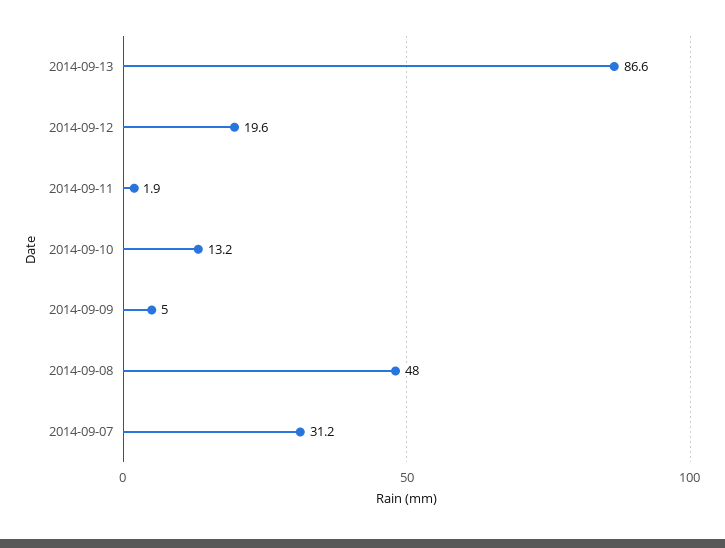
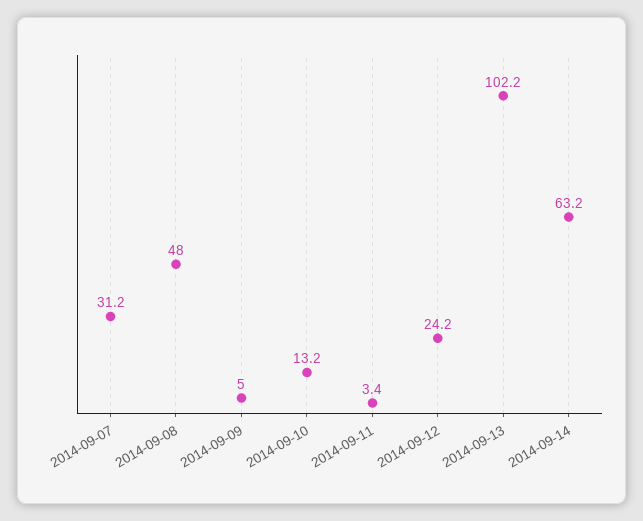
2014-09-13: 86.6 -> 102.2
2014-09-12: 19.6 -> 24.2
2014-09-11: 1.9 -> 3.4
2014-09-14: none -> 63.2

